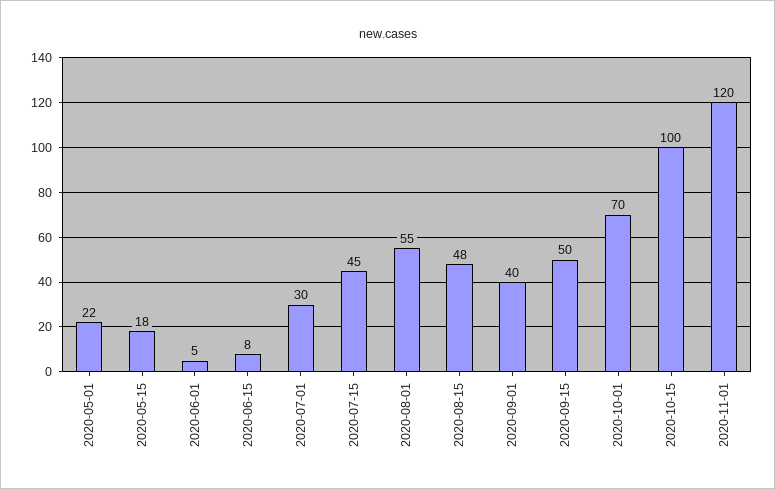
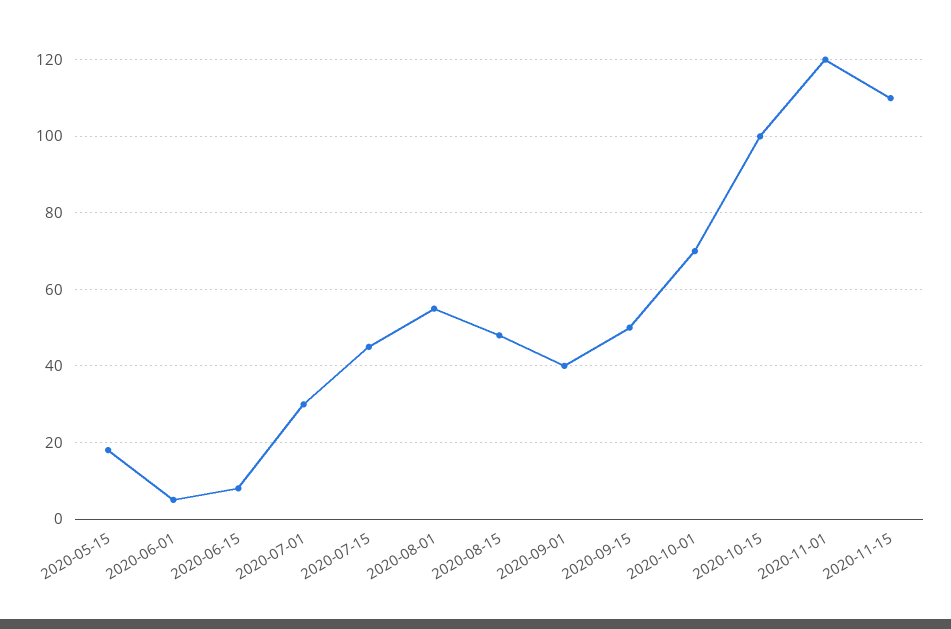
2020-05-01: 22 -> none
2020-11-15: none -> 110

